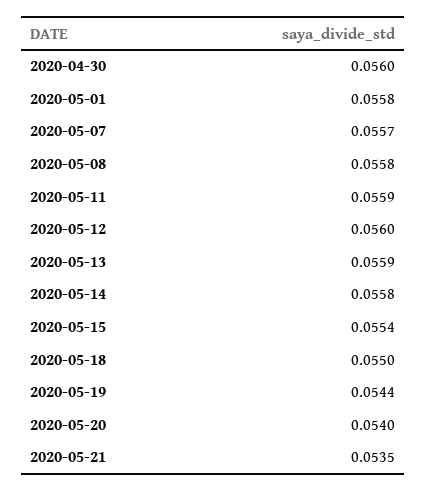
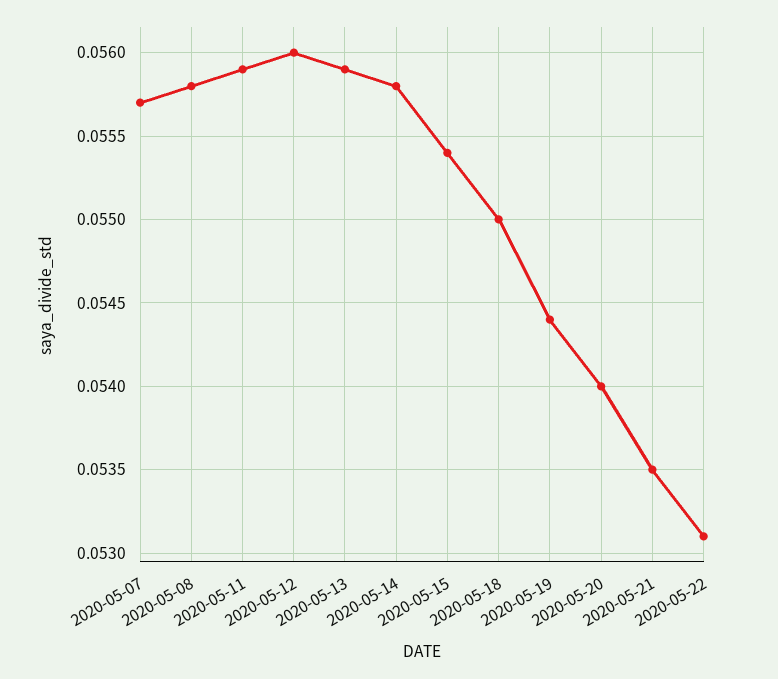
2020-04-30: 0.056 -> none
2020-05-01: 0.0558 -> none
2020-05-22: none -> 0.0531

